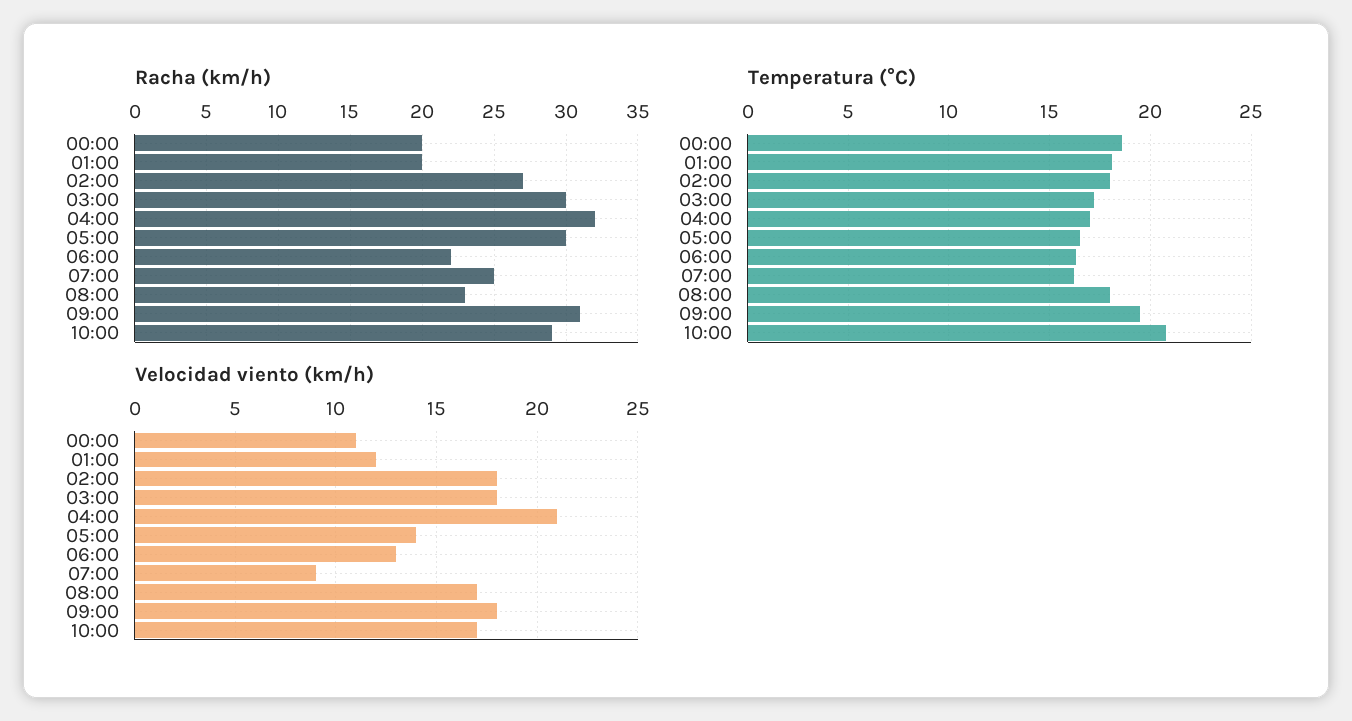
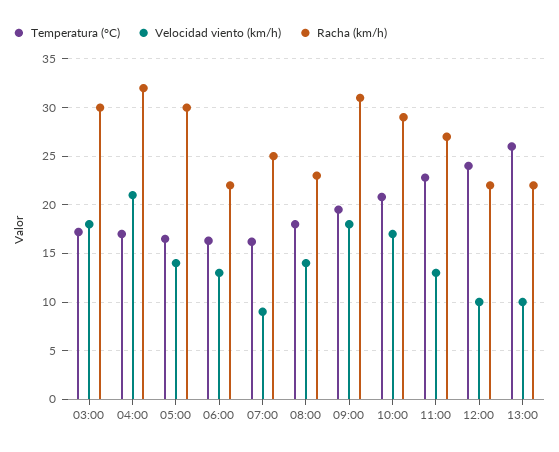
Racha (km/h), 00:00: 20 -> none
Racha (km/h), 01:00: 20 -> none
Racha (km/h), 02:00: 27 -> none
Temperatura (°C), 00:00: 18.5 -> none
Temperatura (°C), 01:00: 18 -> none
Temperatura (°C), 02:00: 18 -> none
Velocidad viento (km/h), 00:00: 11 -> none
Velocidad viento (km/h), 01:00: 12 -> none
Velocidad viento (km/h), 02:00: 18 -> none
Velocidad viento (km/h), 08:00: 17 -> 14
Temperatura (°C), 11:00: none -> 23
Velocidad viento (km/h), 11:00: none -> 13
Racha (km/h), 11:00: none -> 27
Temperatura (°C), 12:00: none -> 24
Velocidad viento (km/h), 12:00: none -> 10
Racha (km/h), 12:00: none -> 22
Temperatura (°C), 13:00: none -> 26
Velocidad viento (km/h), 13:00: none -> 10
Racha (km/h), 13:00: none -> 22

